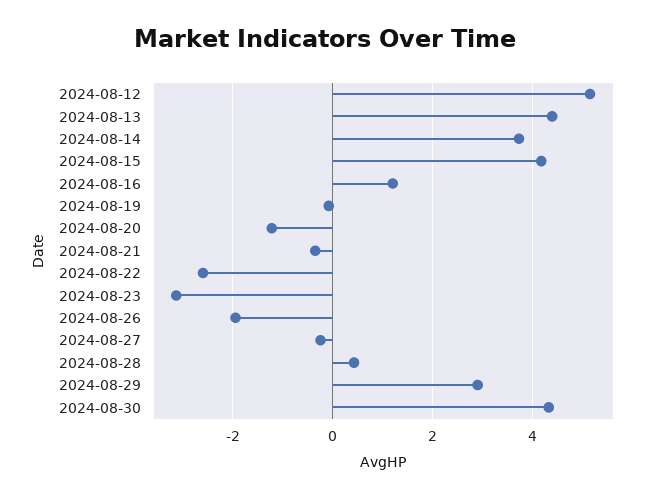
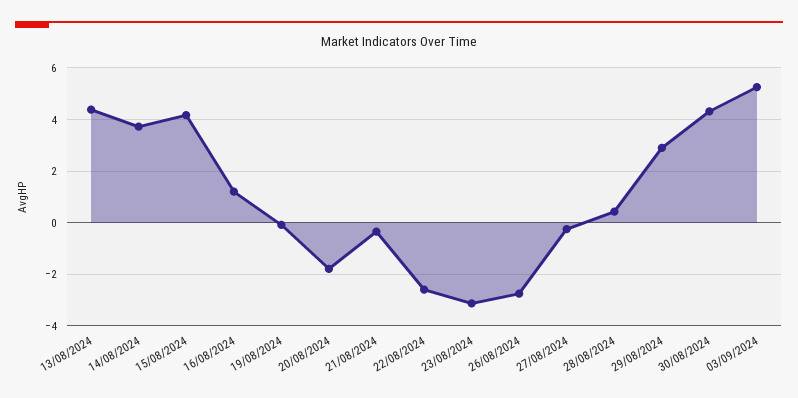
2024-08-12: 5.2 -> none
2024-08-20: -1.2 -> -1.75
2024-08-26: -2 -> -2.75
03/09/2024: none -> 5.25

